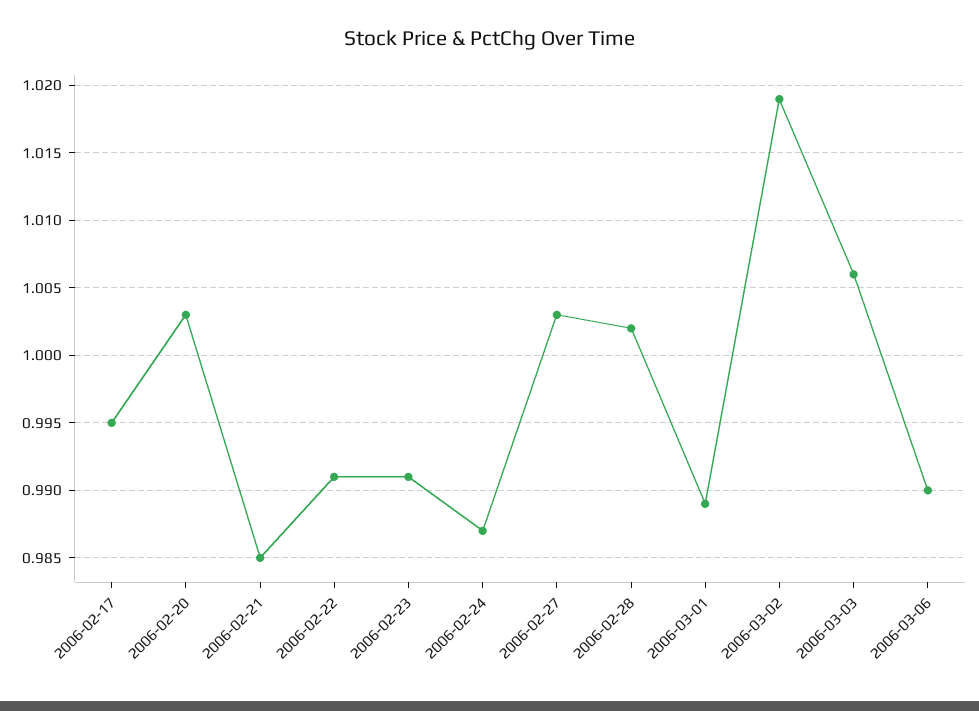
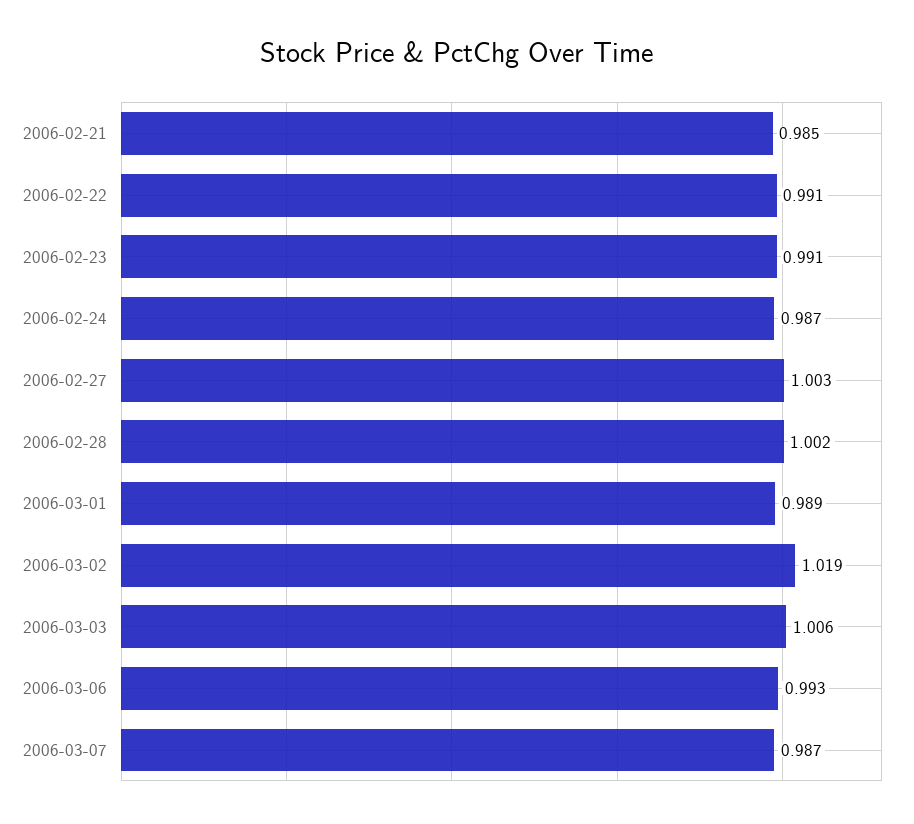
2006-02-17: 0.995 -> none
2006-02-20: 1.003 -> none
2006-03-06: 0.99 -> 0.993
2006-03-07: none -> 0.987

